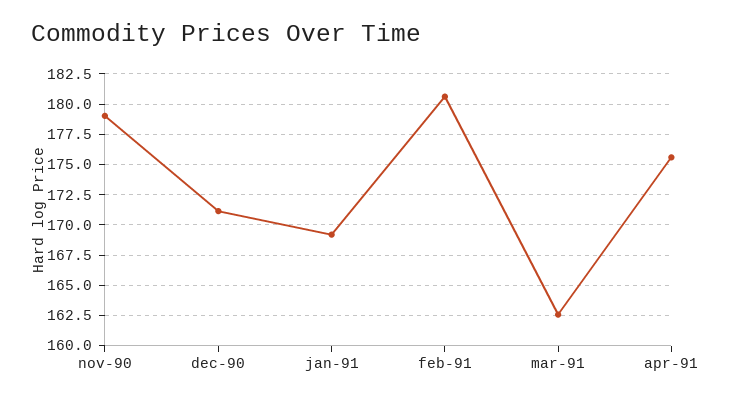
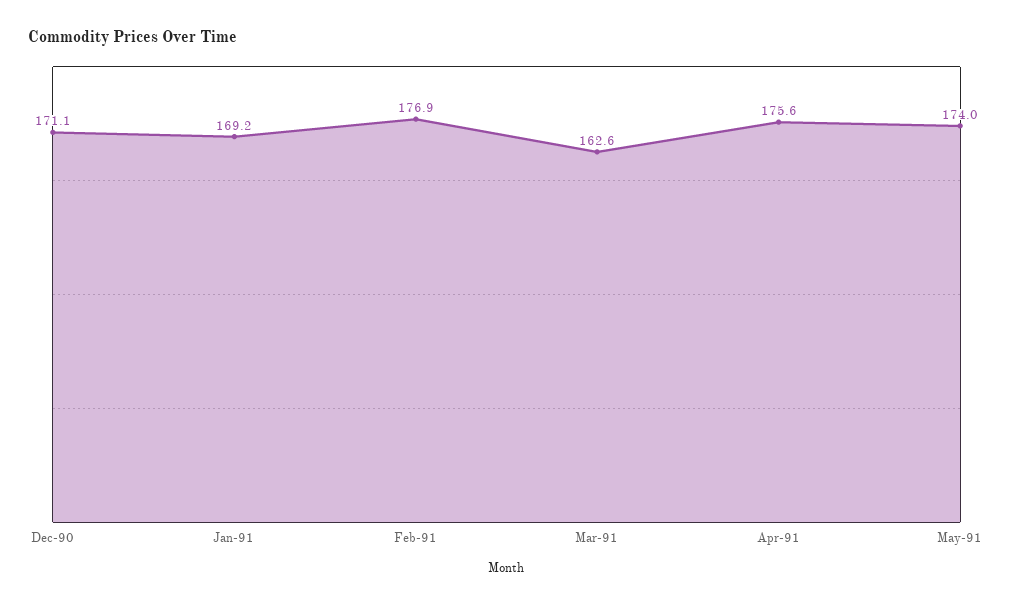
nov-90: 179 -> none
feb-91: 180.5 -> 176.9
May-91: none -> 174

